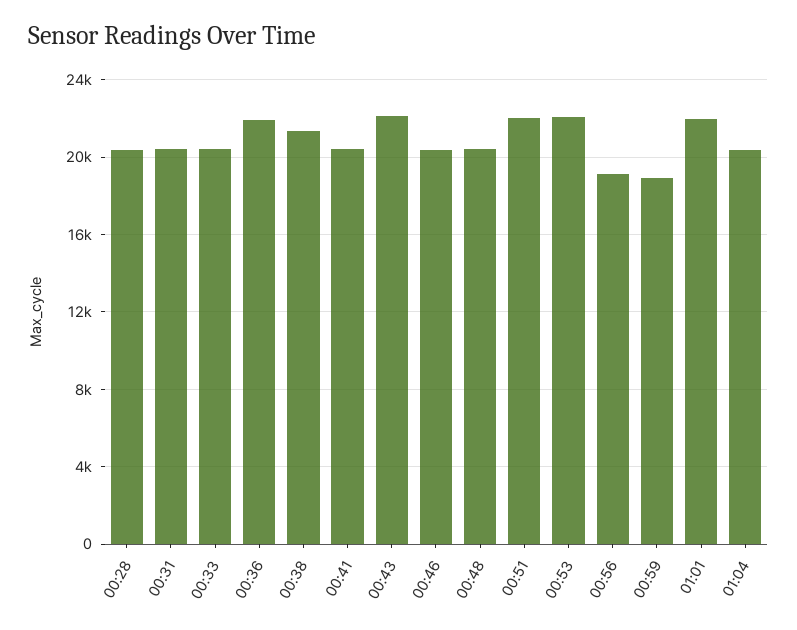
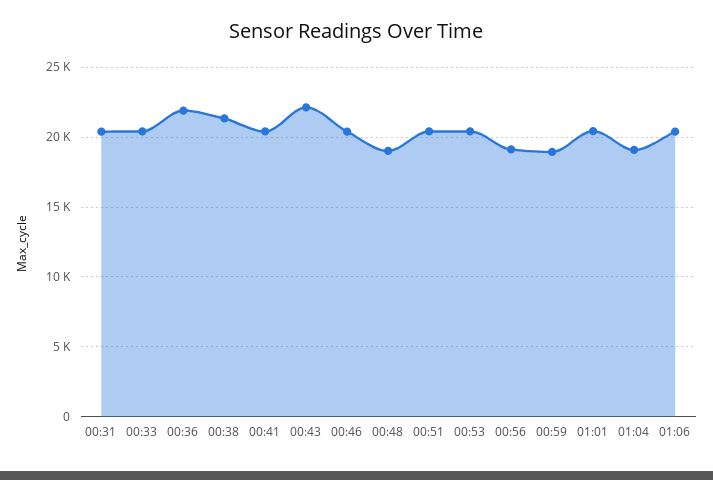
00:28: 20500 -> none
00:48: 20500 -> 19000
00:51: 22000 -> 20500
00:53: 22000 -> 20500
01:01: 22000 -> 20500
01:04: 20500 -> 19000
01:06: none -> 20500

